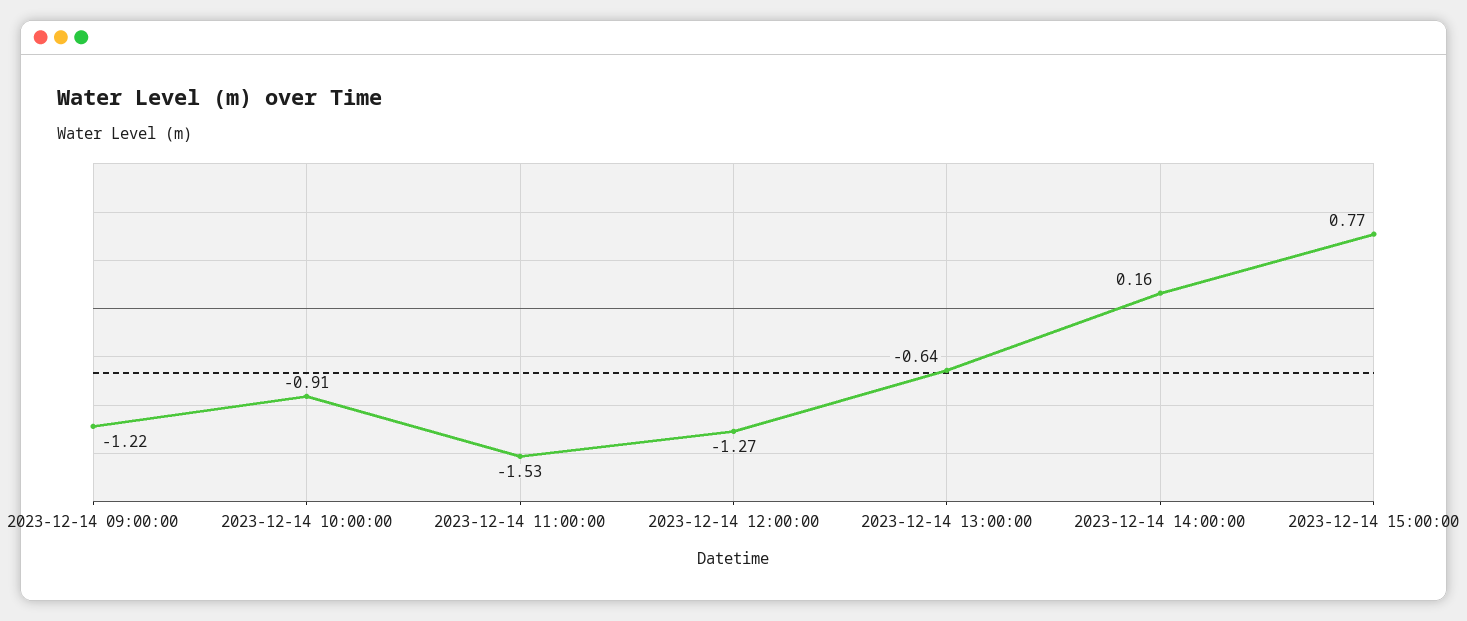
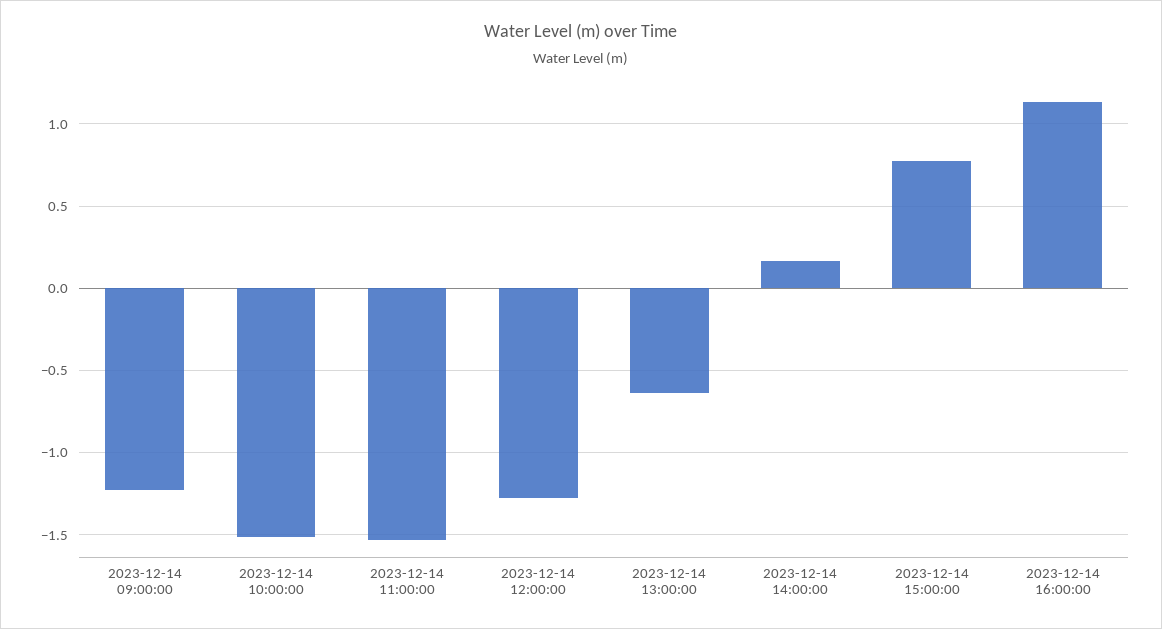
2023-12-14 10:00:00: -0.91 -> -1.5
2023-12-14 16:00:00: none -> 1.15

